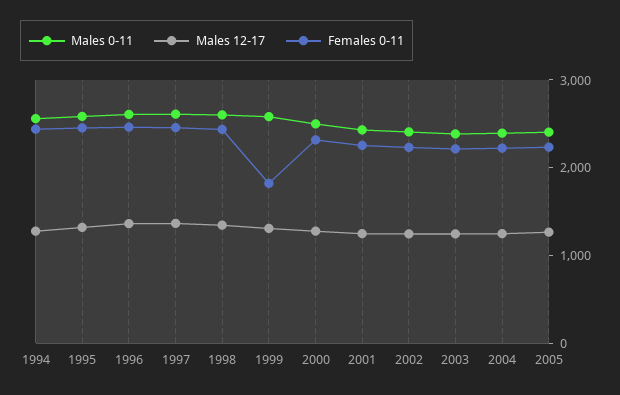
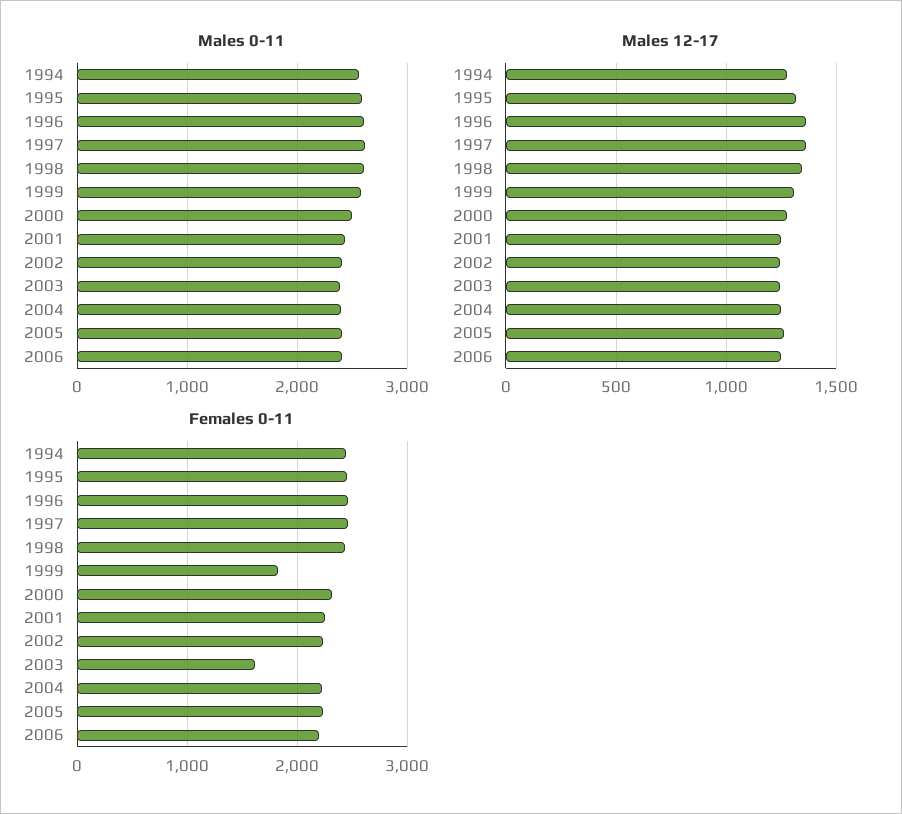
Females 0-11, 2003: 2200 -> 1600
Males 0-11, 2006: none -> 2400
Males 12-17, 2006: none -> 1250
Females 0-11, 2006: none -> 2200

